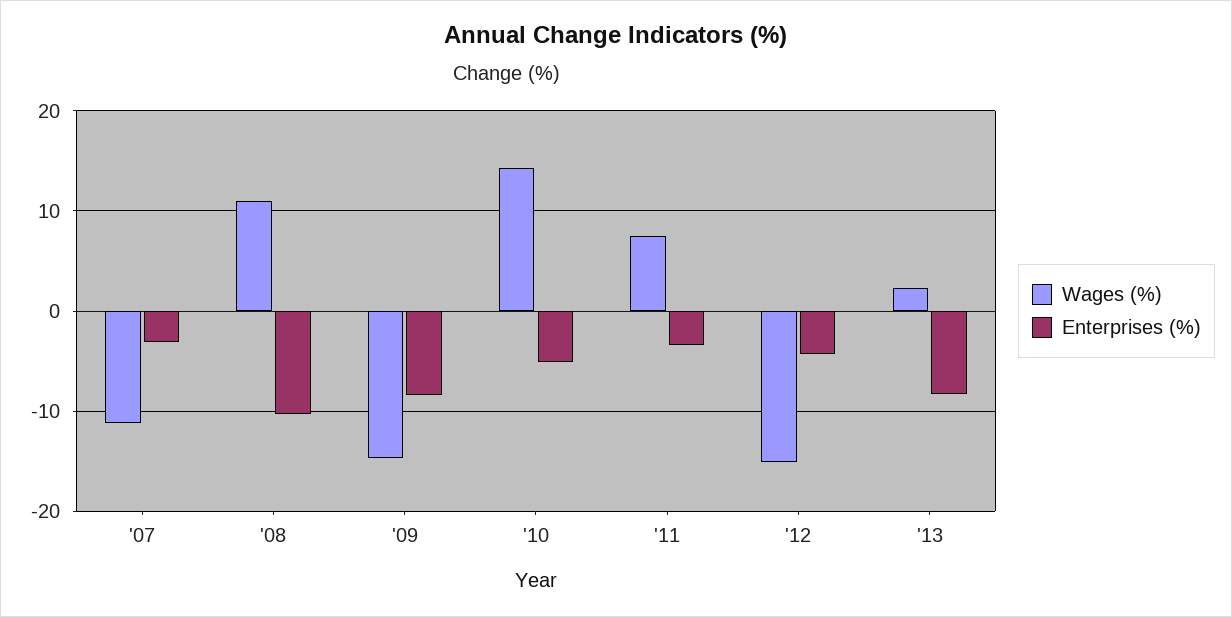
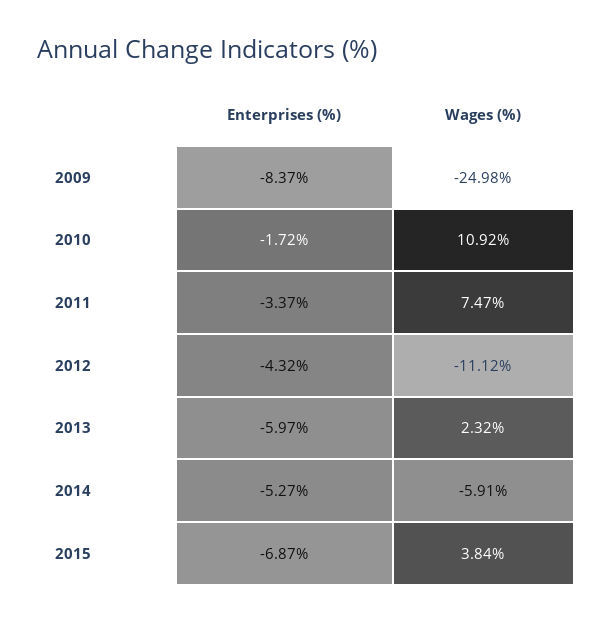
Wages (%), '07: -11 -> none
Enterprises (%), '07: -3 -> none
Wages (%), '08: 11 -> none
Enterprises (%), '08: -10 -> none
Wages (%), '09: -15 -> -24.98
Wages (%), '10: 14 -> 10.92
Enterprises (%), '10: -5 -> -1.72
Wages (%), '12: -15 -> -11.12
Enterprises (%), '13: -8 -> -5.97
Enterprises (%), 2014: none -> -5.27
Wages (%), 2014: none -> -5.91
Enterprises (%), 2015: none -> -6.87
Wages (%), 2015: none -> 3.84

